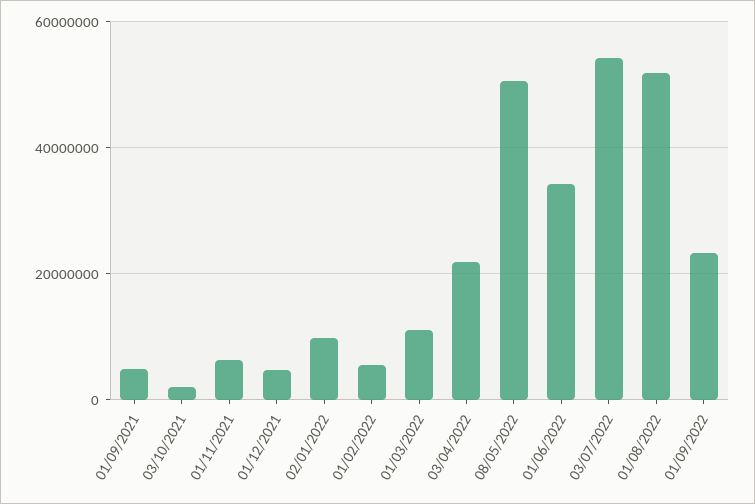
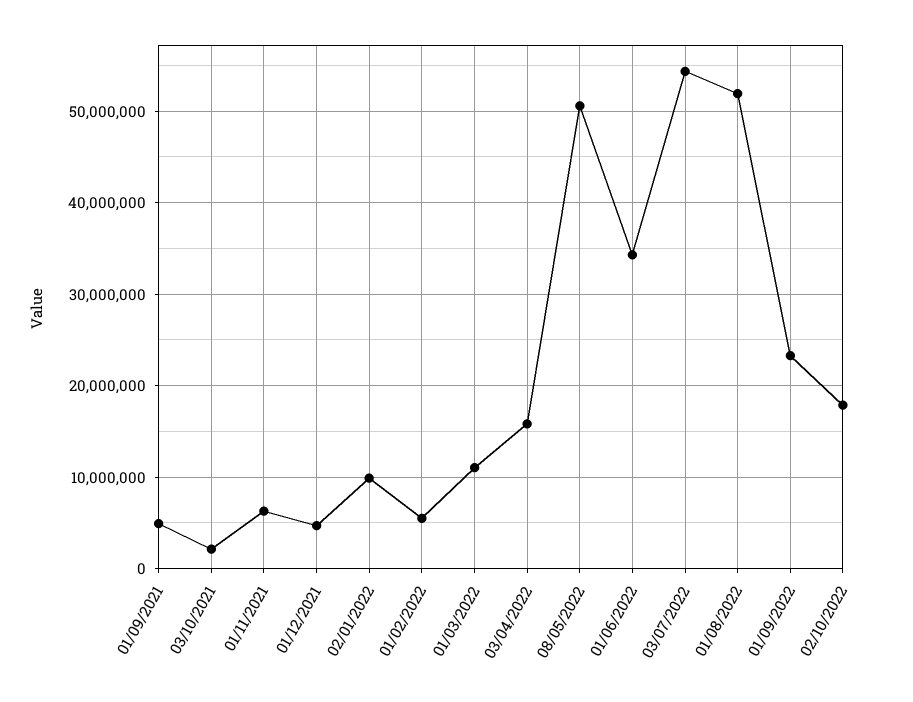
03/04/2022: 22000000 -> 16000000
02/10/2022: none -> 18000000

